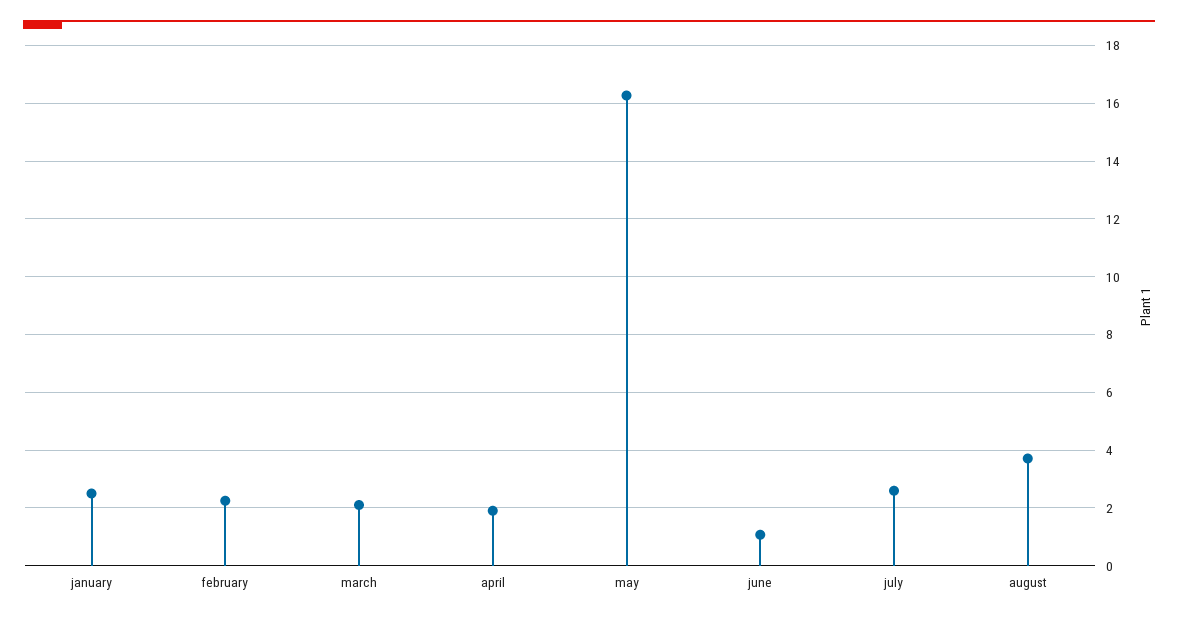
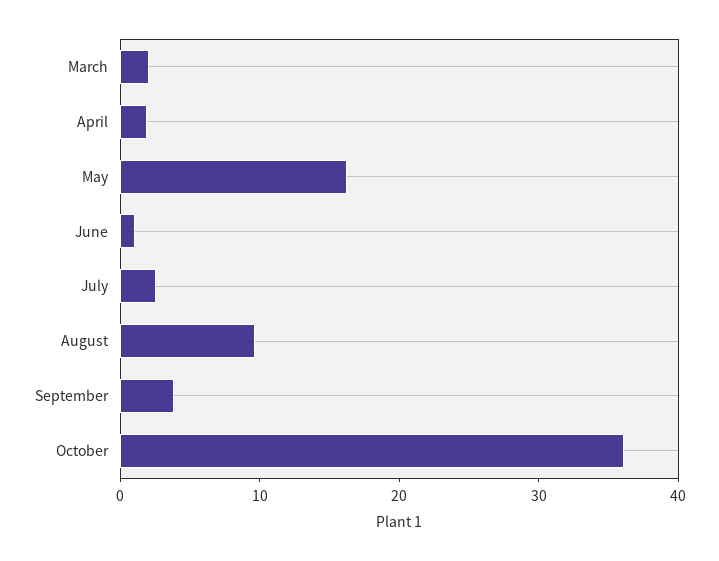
january: 2.5 -> none
february: 2.25 -> none
august: 3.75 -> 10
September: none -> 4
October: none -> 36

